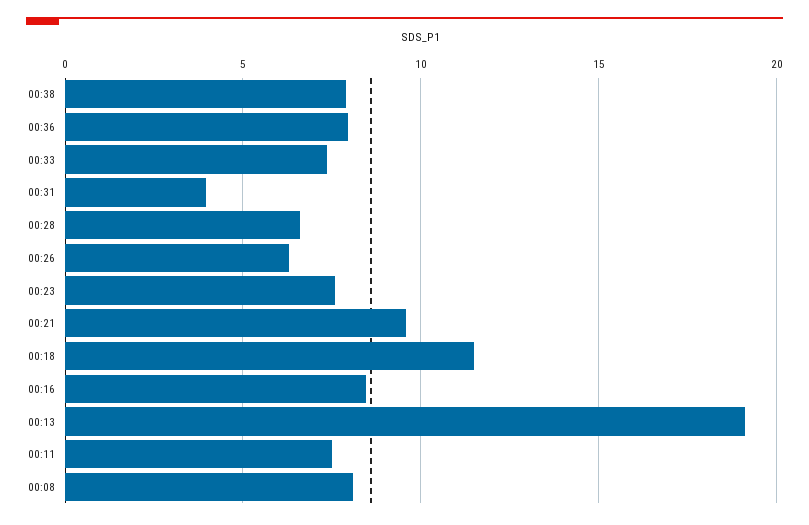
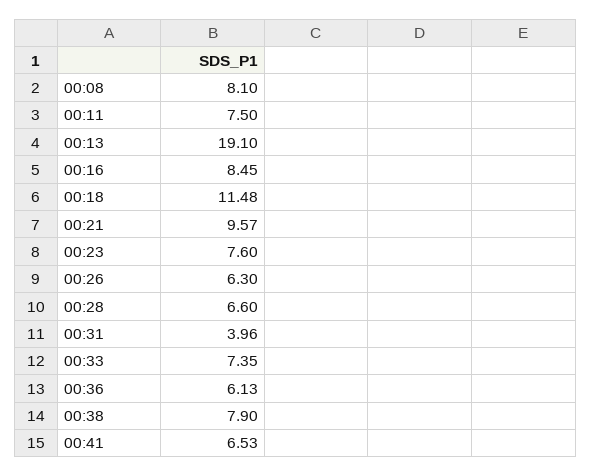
00:36: 8 -> 6.13
00:41: none -> 6.53

